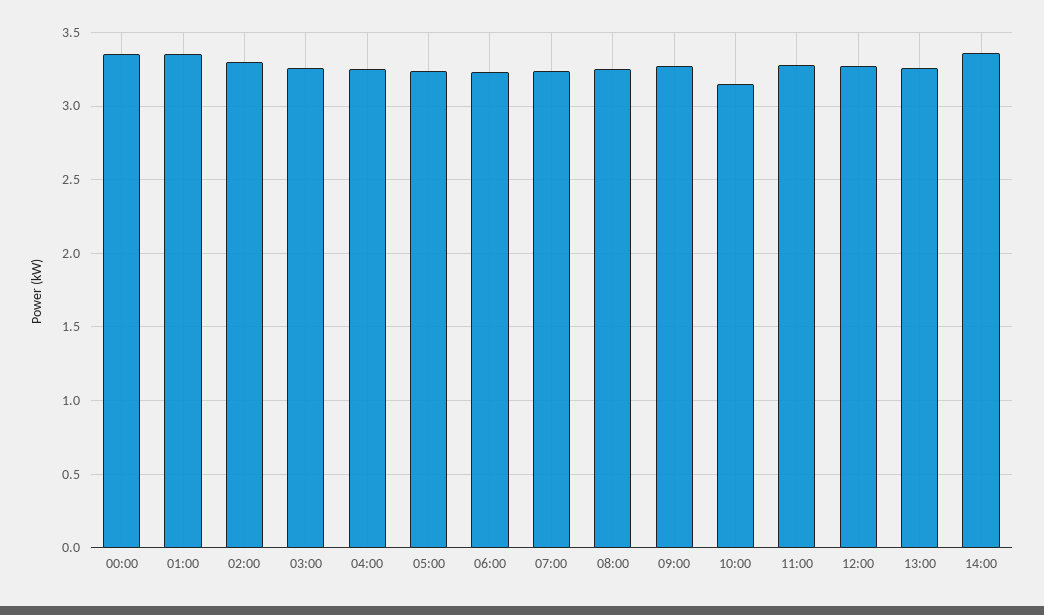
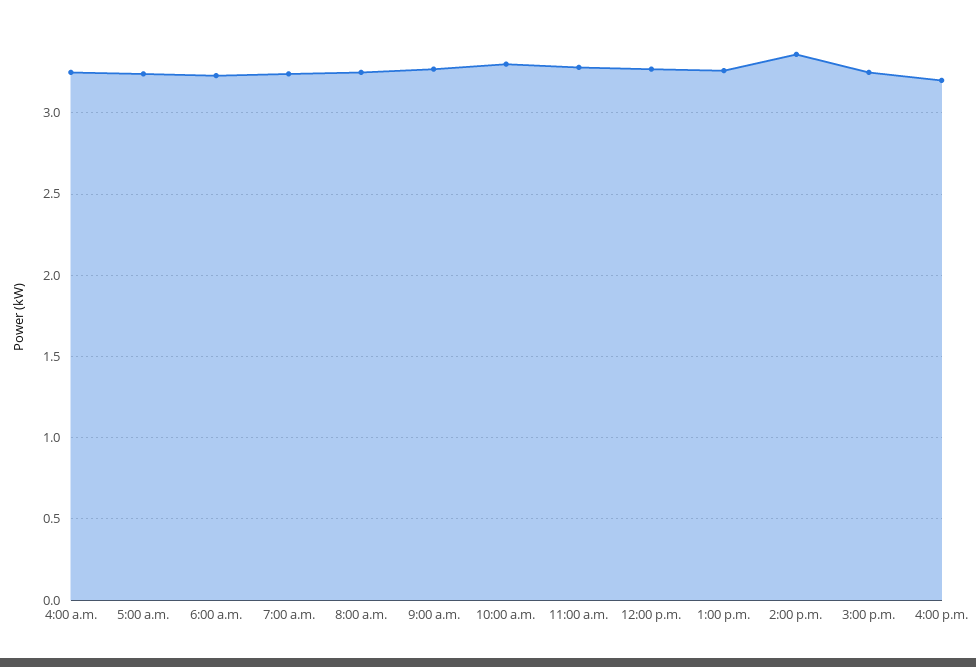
00:00: 3.35 -> none
01:00: 3.35 -> none
02:00: 3.3 -> none
03:00: 3.25 -> none
10:00: 3.15 -> 3.3
3:00 p.m.: none -> 3.25
4:00 p.m.: none -> 3.2

